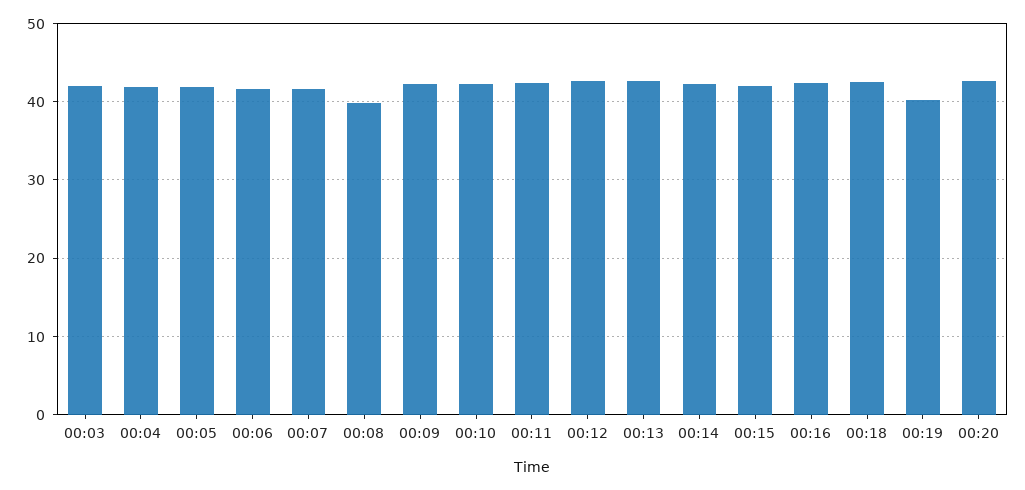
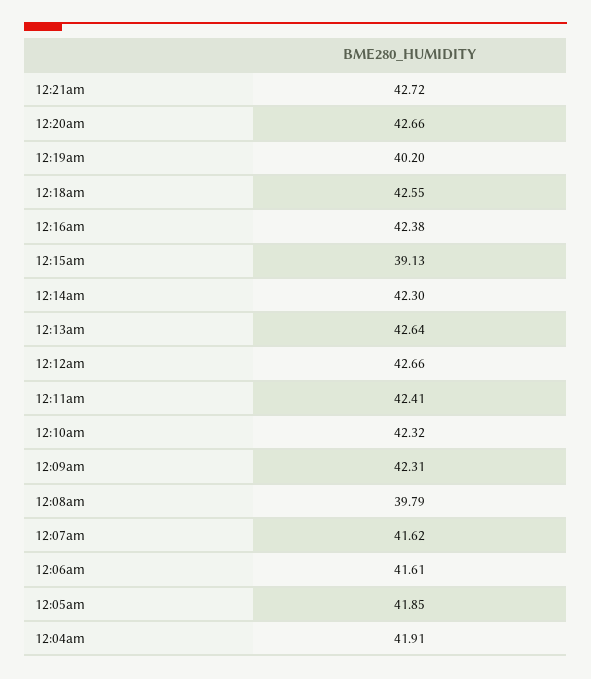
00:03: 42 -> none
00:15: 42 -> 39.13
12:21am: none -> 42.72

